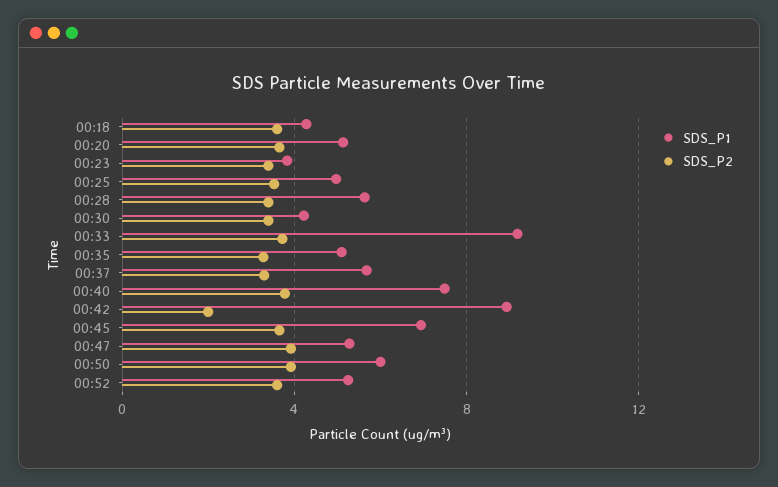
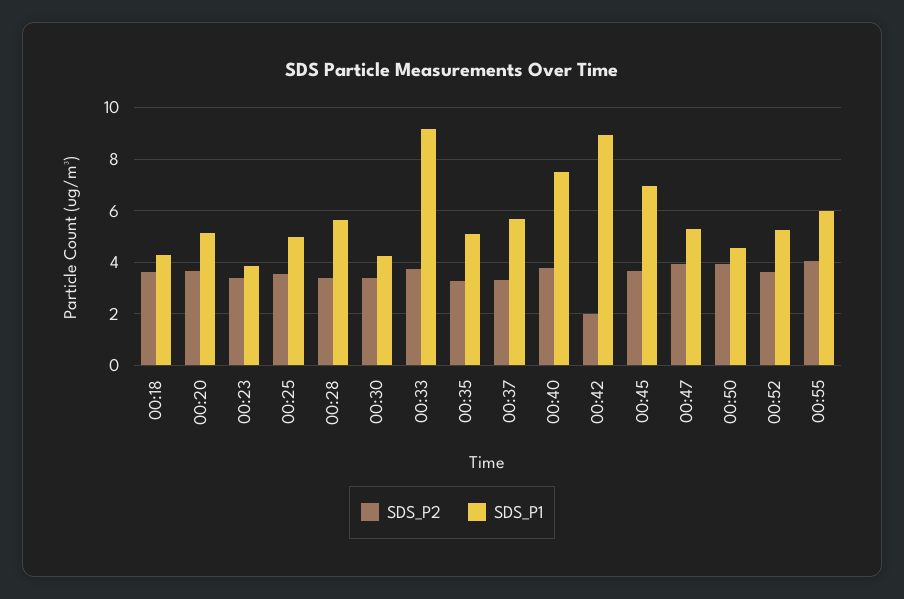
SDS_P1, 00:50: 6 -> 4.5
SDS_P2, 00:55: none -> 4
SDS_P1, 00:55: none -> 6

